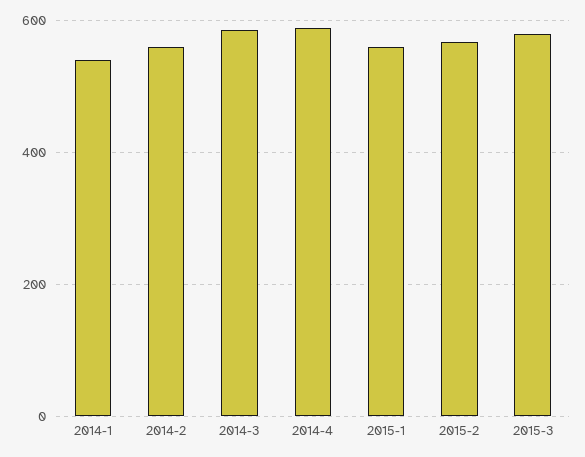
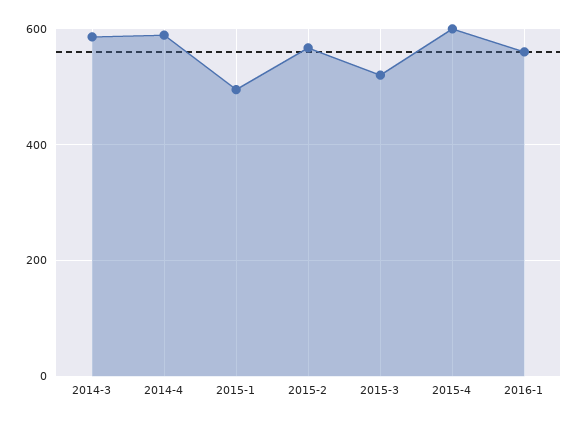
2014-1: 540 -> none
2014-2: 560 -> none
2015-1: 560 -> 500
2015-3: 580 -> 520
2015-4: none -> 600
2016-1: none -> 560

